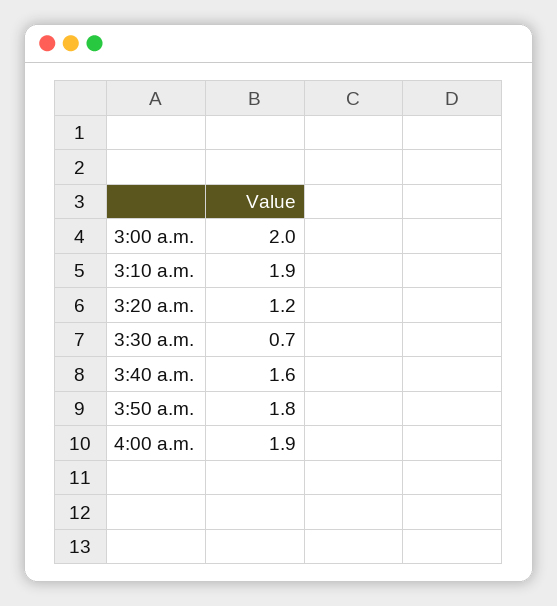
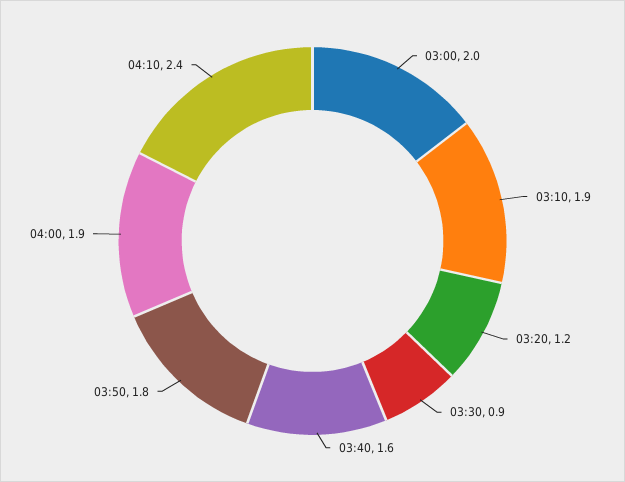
3:30 a.m.: 0.7 -> 0.9
04:10: none -> 2.4

